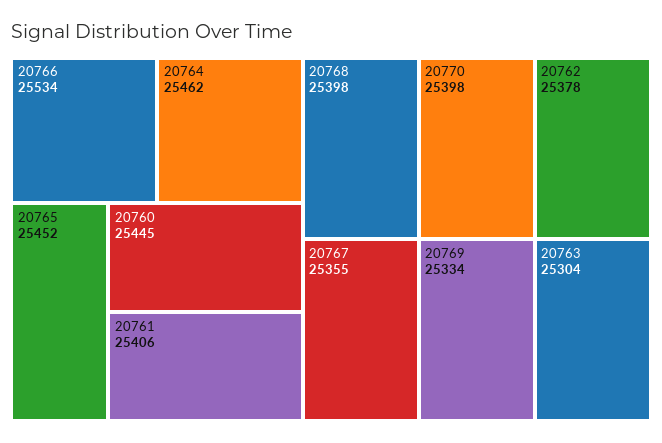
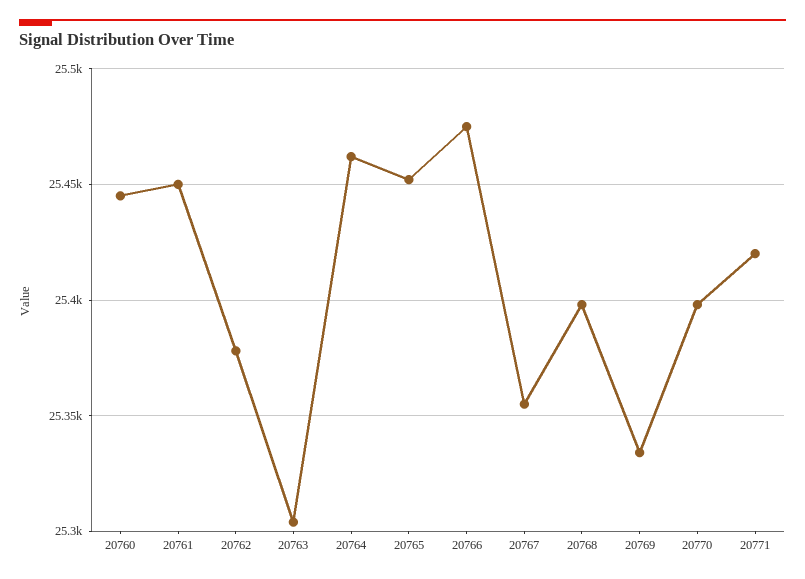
20766: 25534 -> 25475
20761: 25406 -> 25450
20771: none -> 25420

